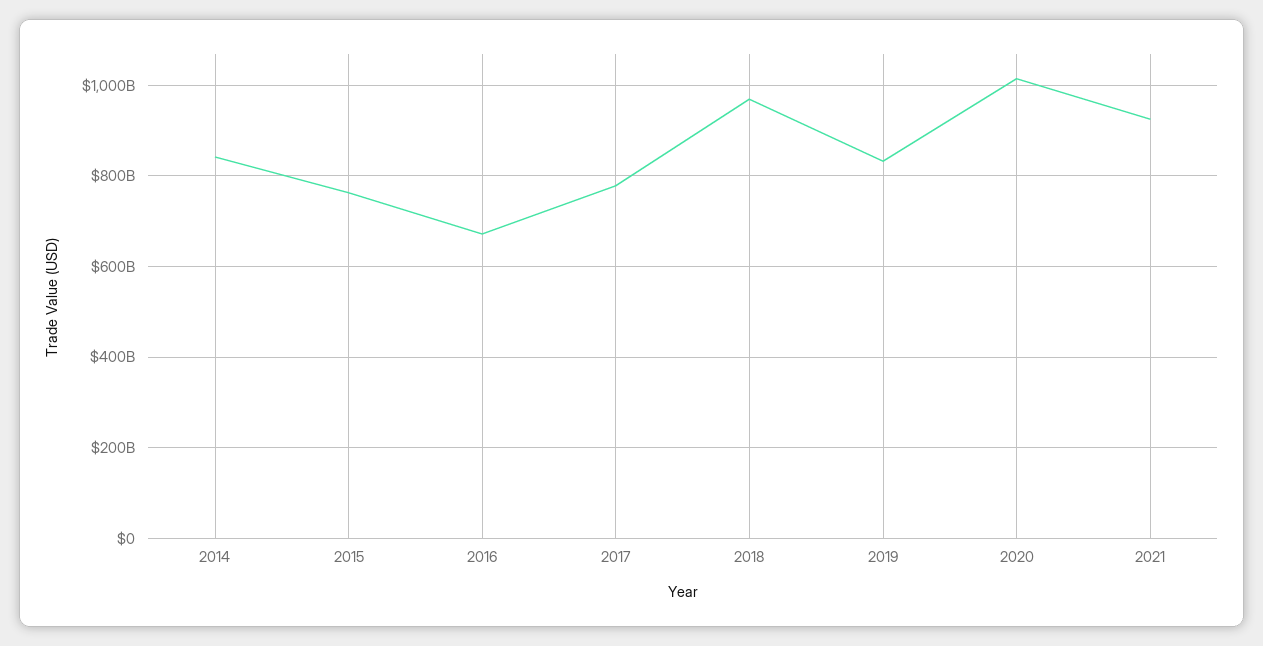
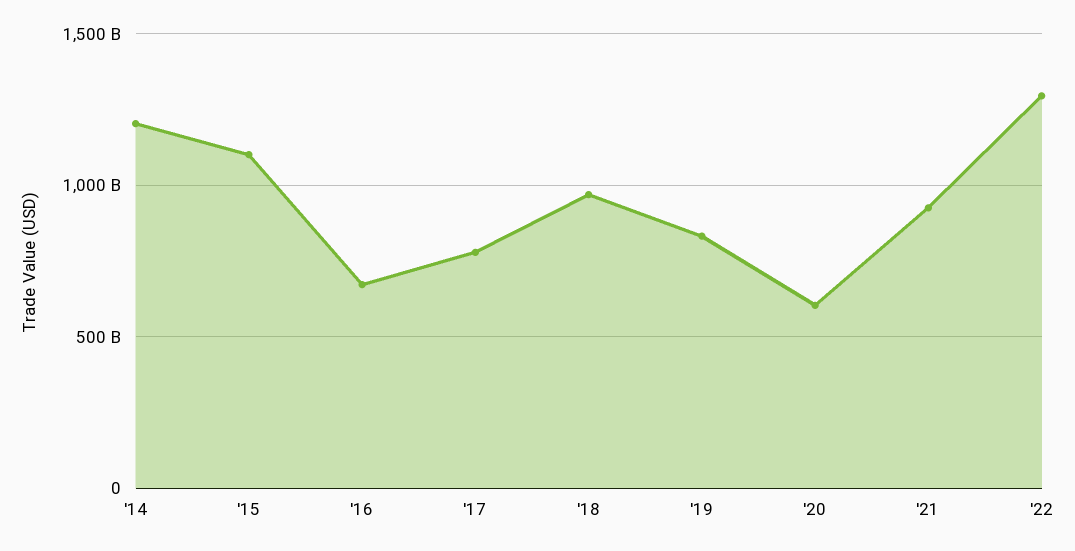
2014: 840000000000 -> 1200000000000
2015: 760000000000 -> 1100000000000
2020: 1020000000000 -> 600000000000
'22: none -> 1300000000000

